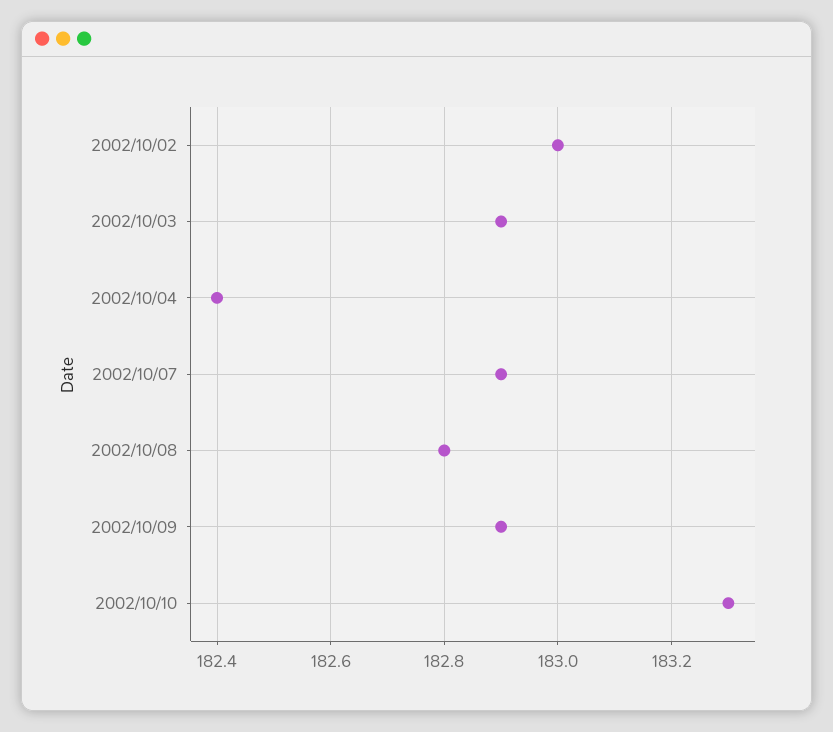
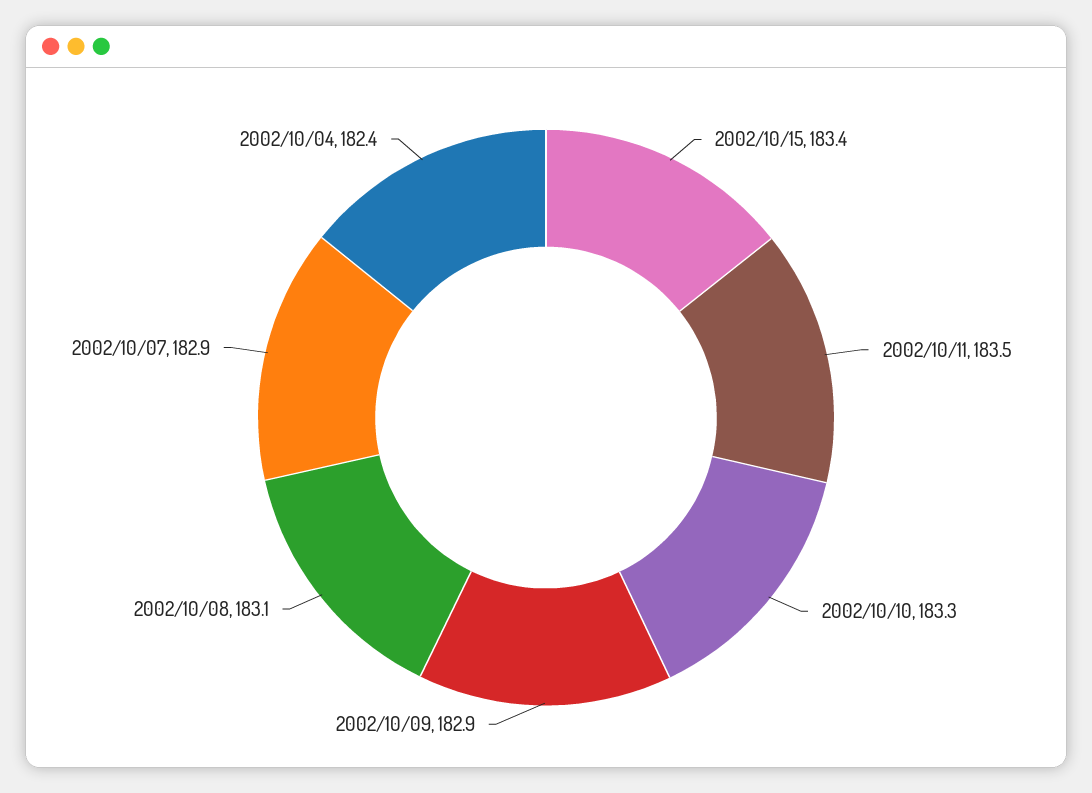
2002/10/02: 183 -> none
2002/10/03: 182.9 -> none
2002/10/08: 182.8 -> 183.1
2002/10/15: none -> 183.4
2002/10/11: none -> 183.5

